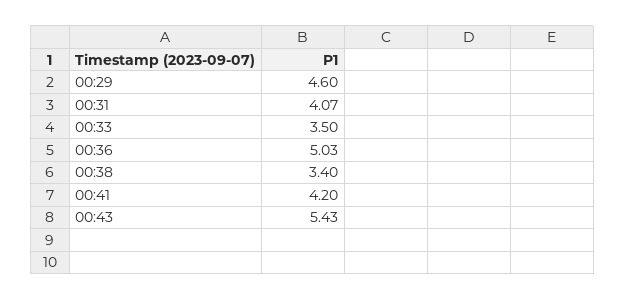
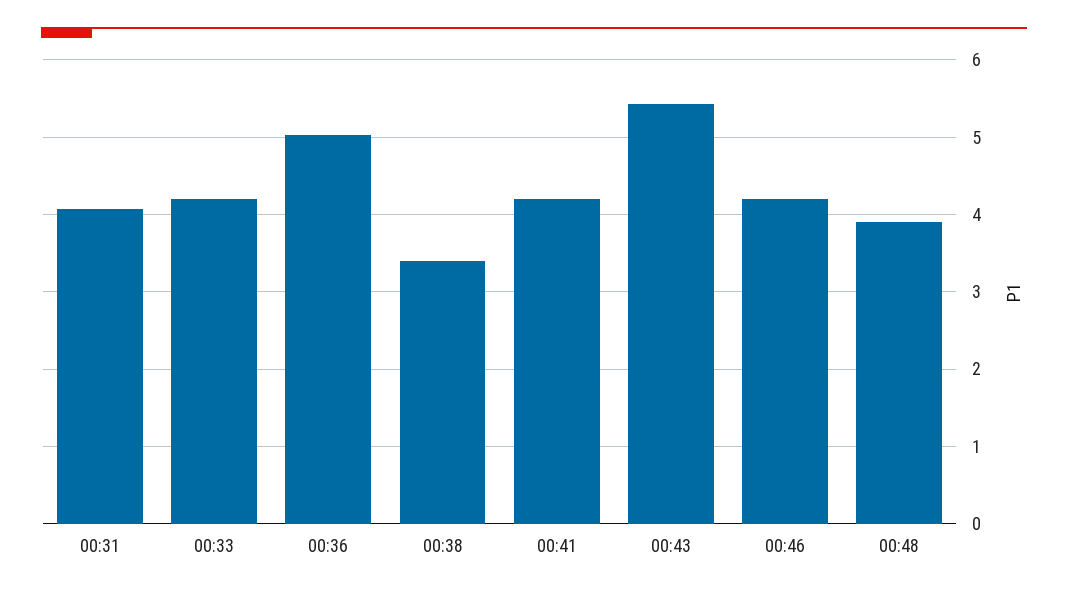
00:29: 4.6 -> none
00:33: 3.5 -> 4.2
00:46: none -> 4.2
00:48: none -> 3.9

